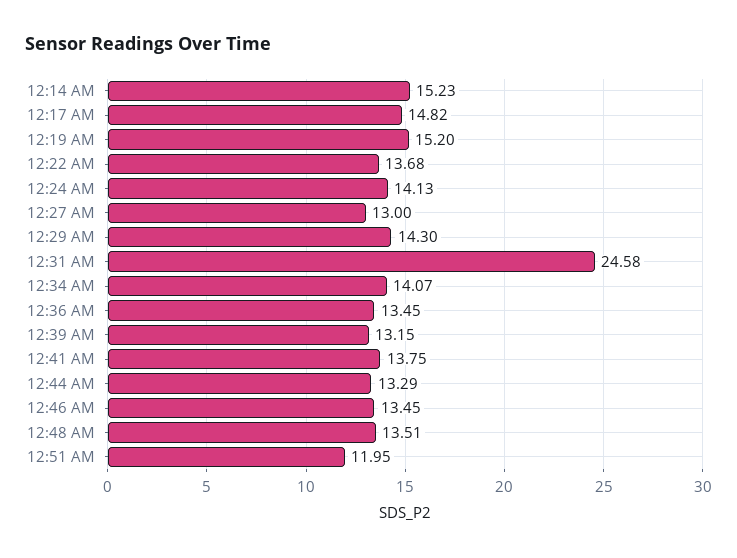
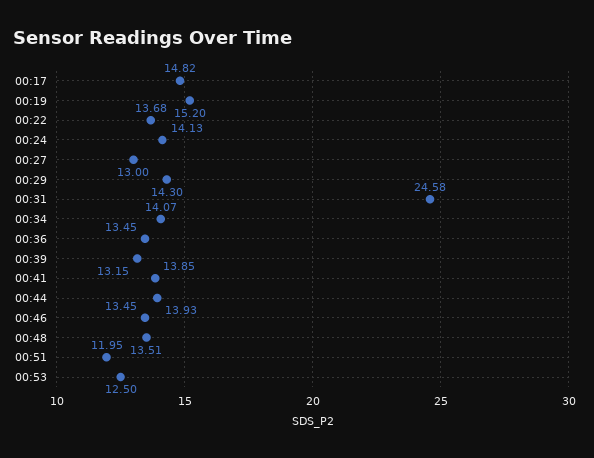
12:14 AM: 15.23 -> none
12:41 AM: 13.75 -> 13.85
12:44 AM: 13.29 -> 13.93
00:53: none -> 12.5

